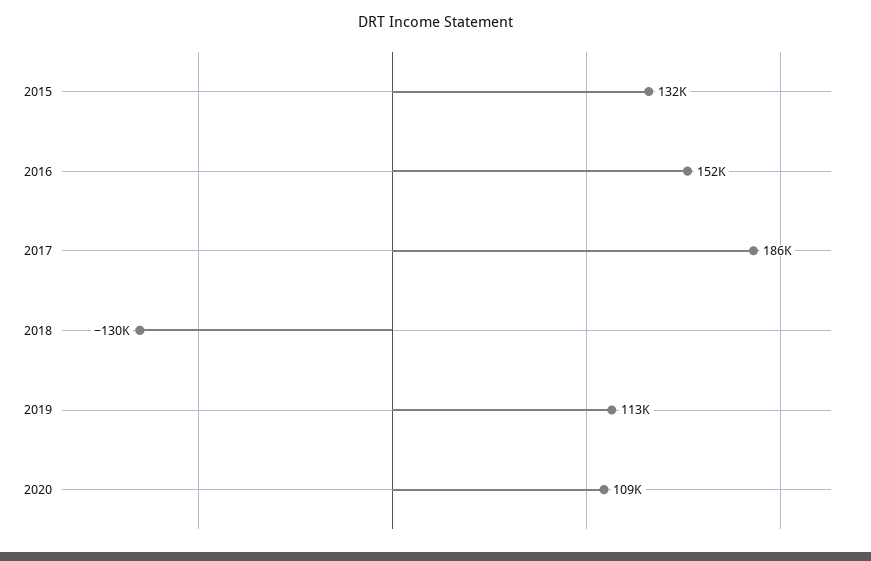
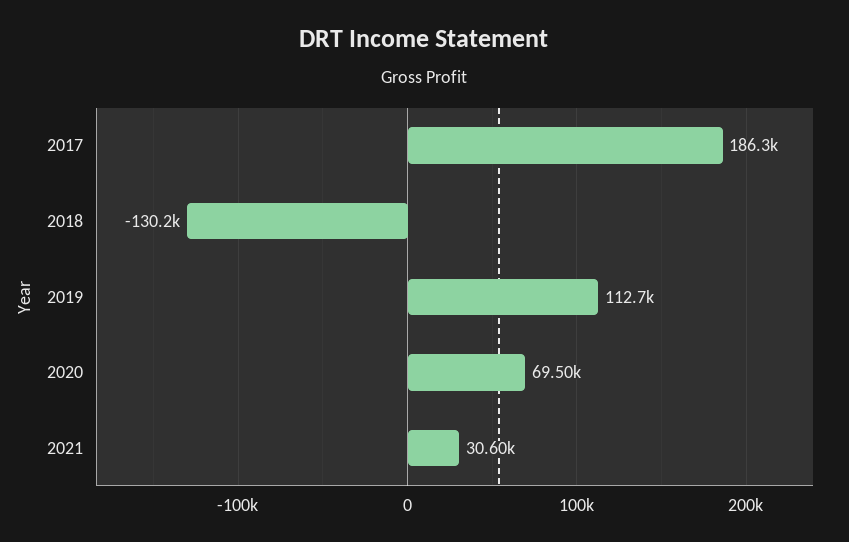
2015: 132000 -> none
2016: 152000 -> none
2020: 109000 -> 69500
2021: none -> 30600

